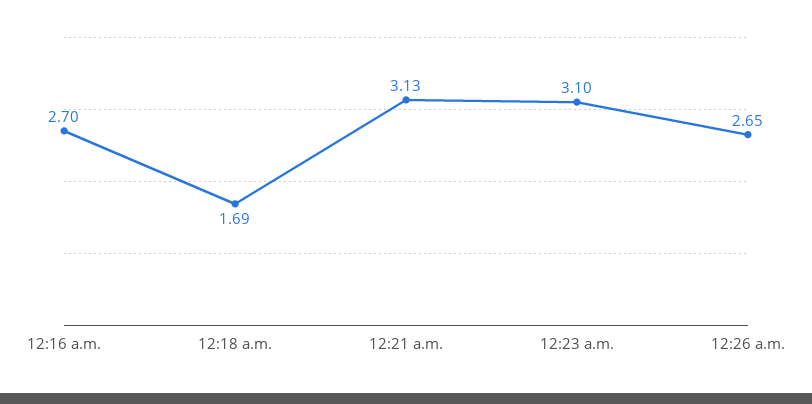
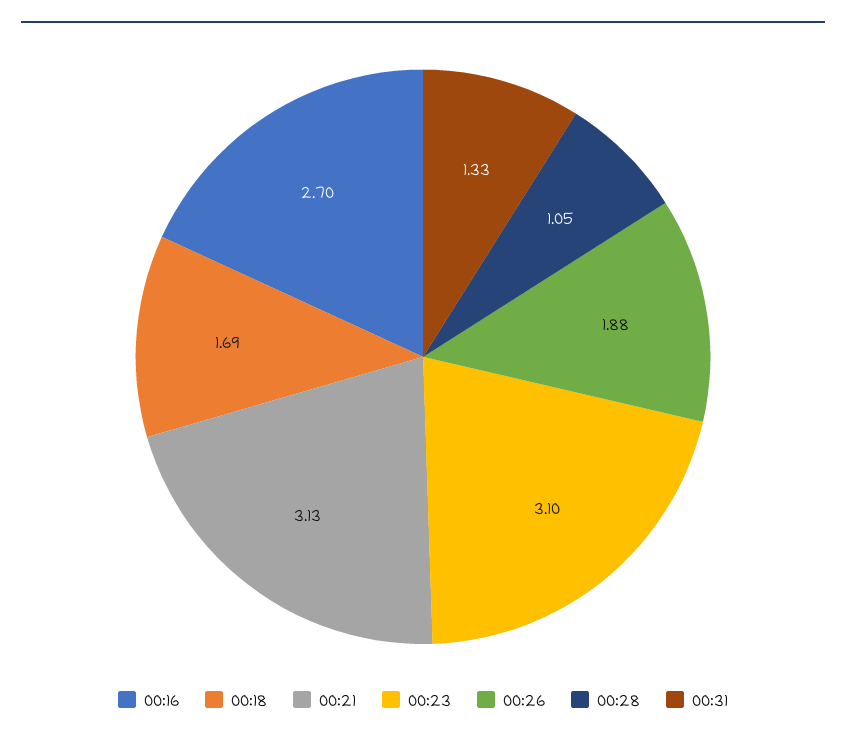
12:26 a.m.: 2.65 -> 1.88
00:28: none -> 1.05
00:31: none -> 1.33

